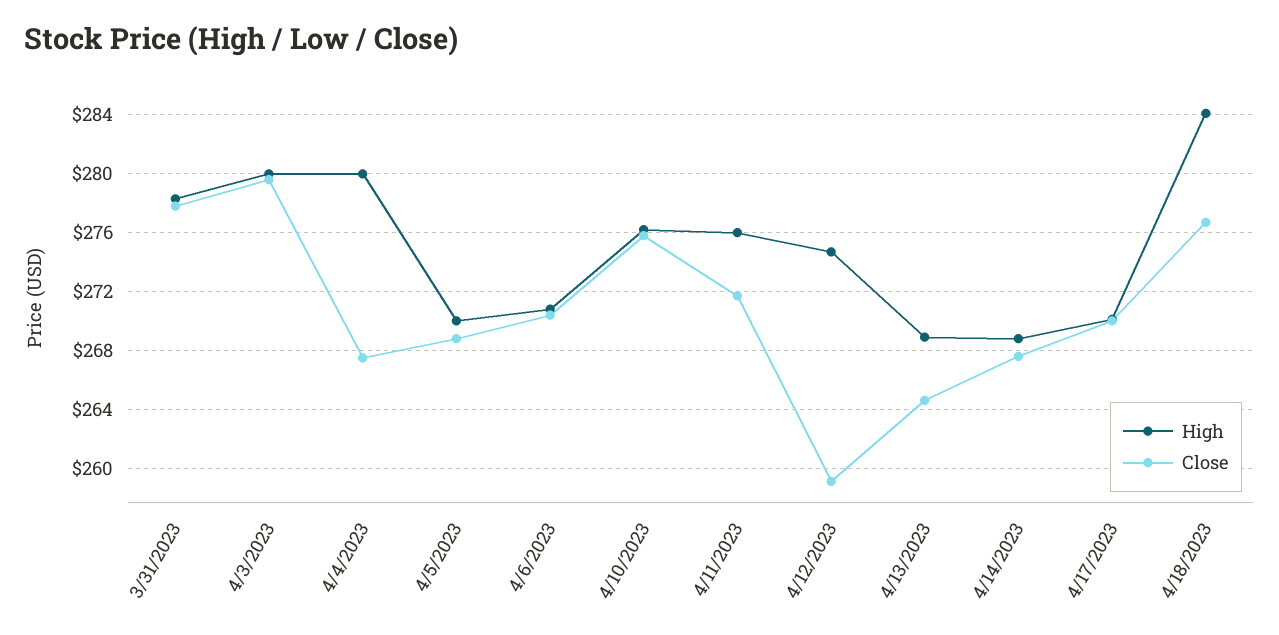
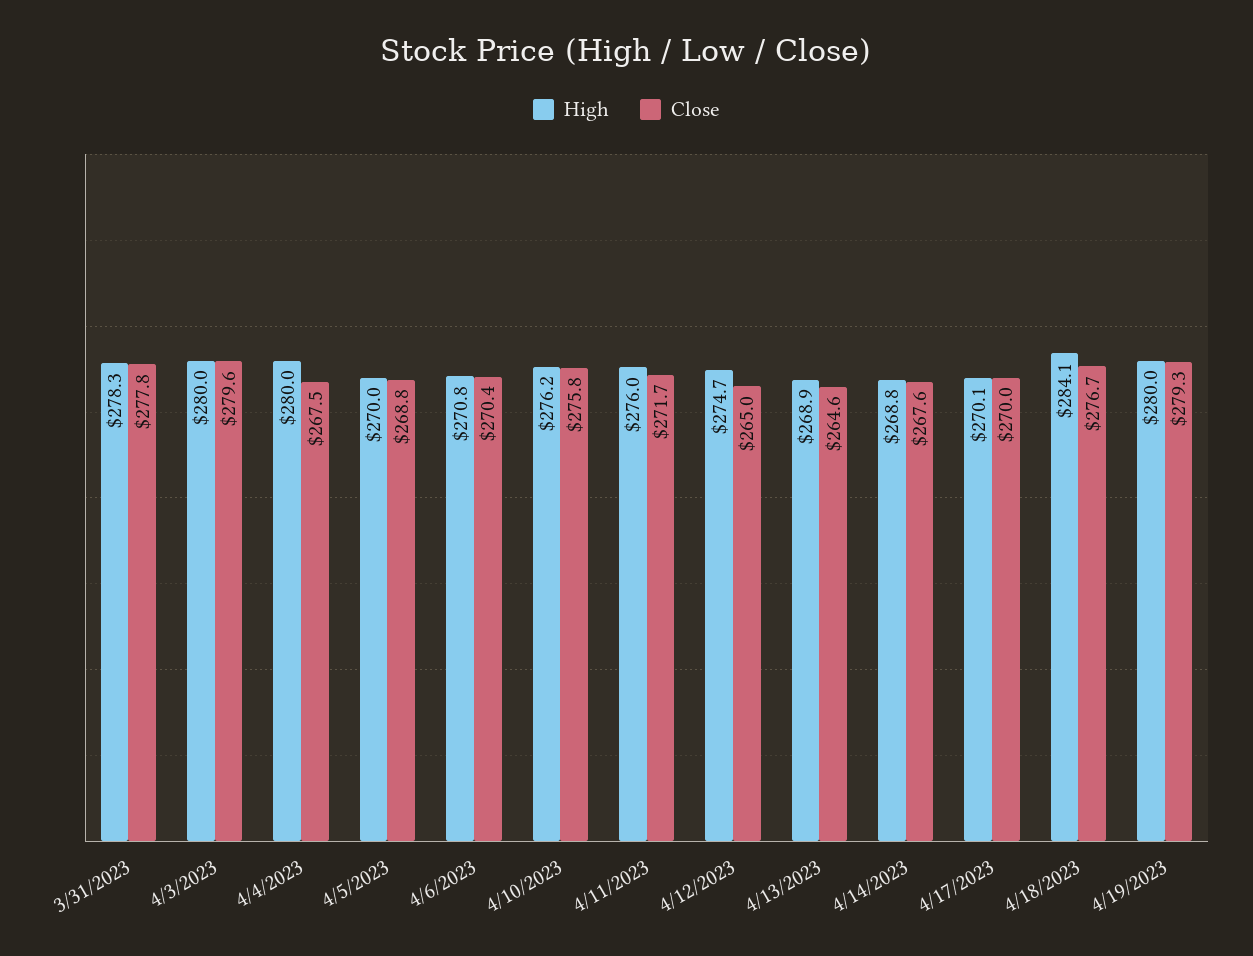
Close, 4/12/2023: 259 -> 265
High, 4/19/2023: none -> 280
Close, 4/19/2023: none -> 279.3

